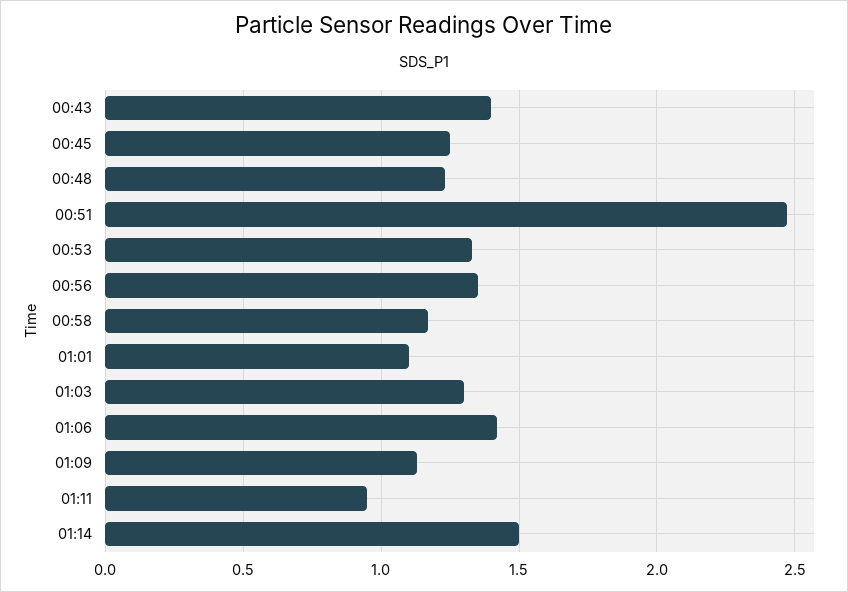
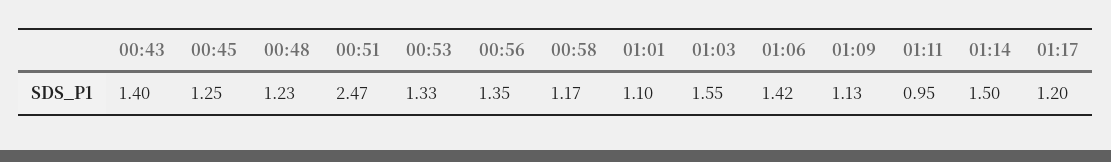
01:03: 1.3 -> 1.55
01:17: none -> 1.2

